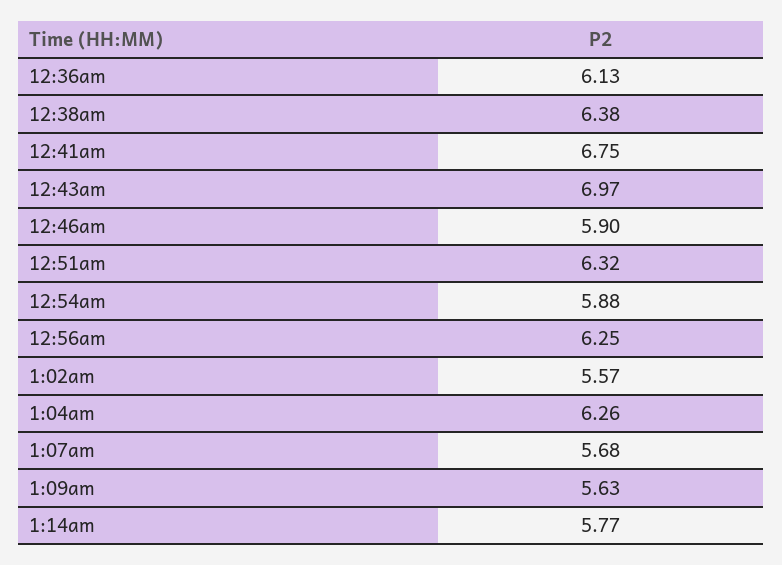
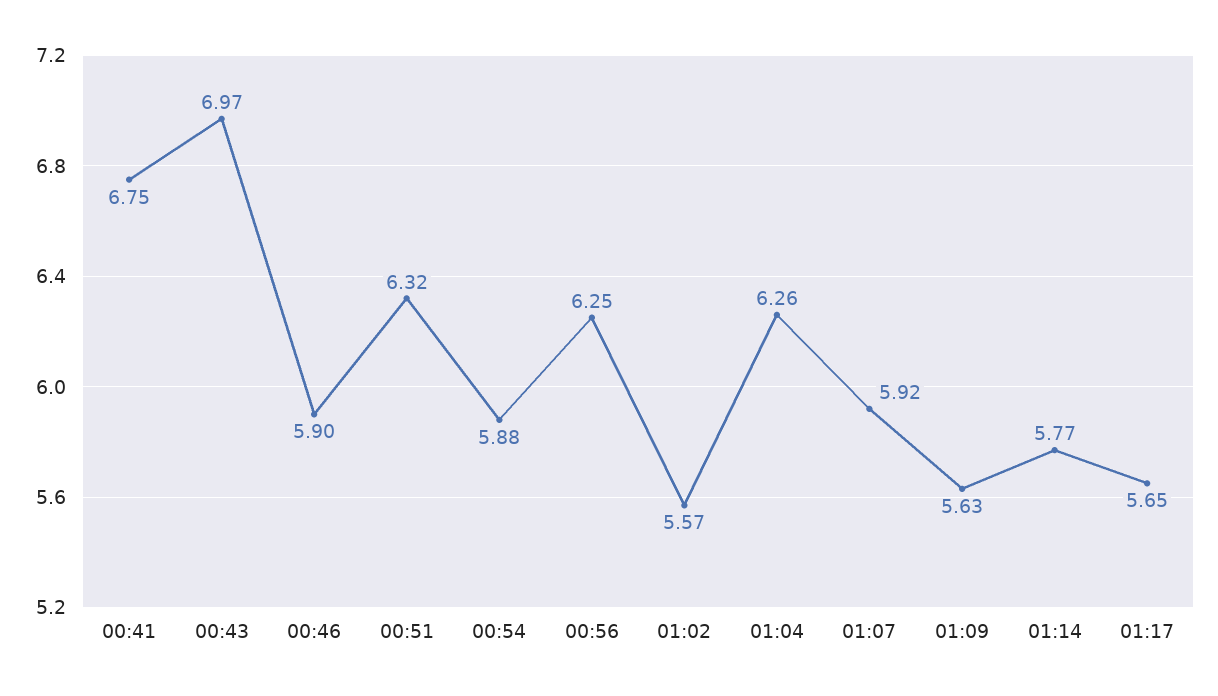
12:36am: 6.13 -> none
12:38am: 6.38 -> none
1:07am: 5.68 -> 5.92
01:17: none -> 5.65

